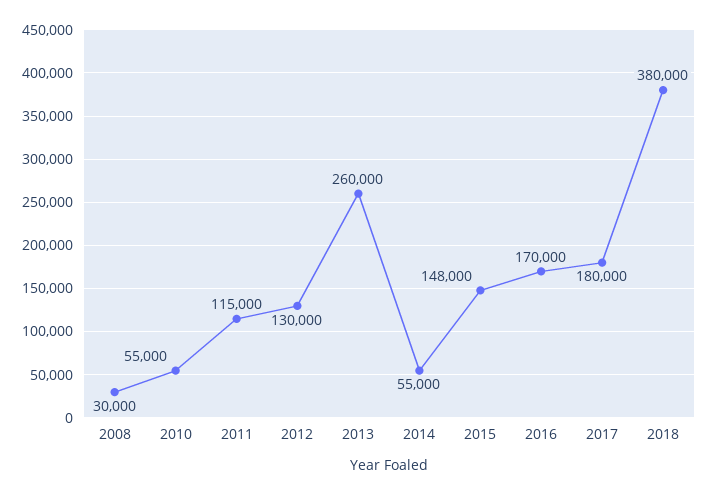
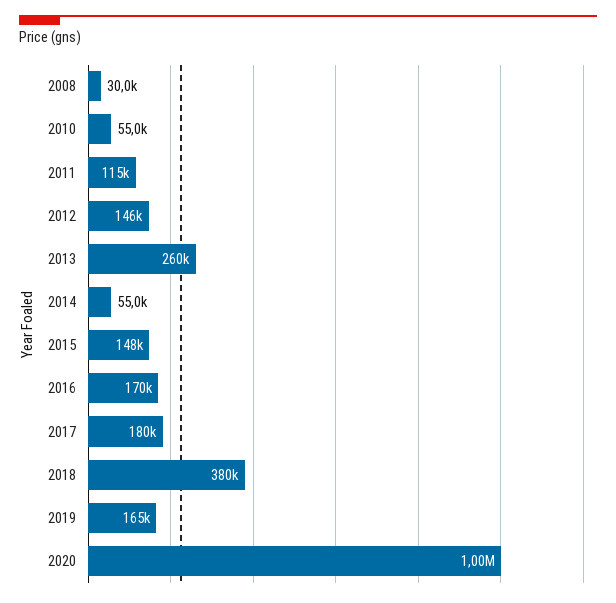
2012: 130000 -> 146000
2019: none -> 165000
2020: none -> 1000000

